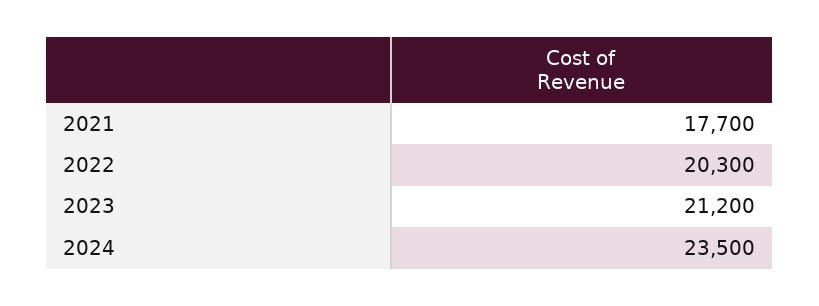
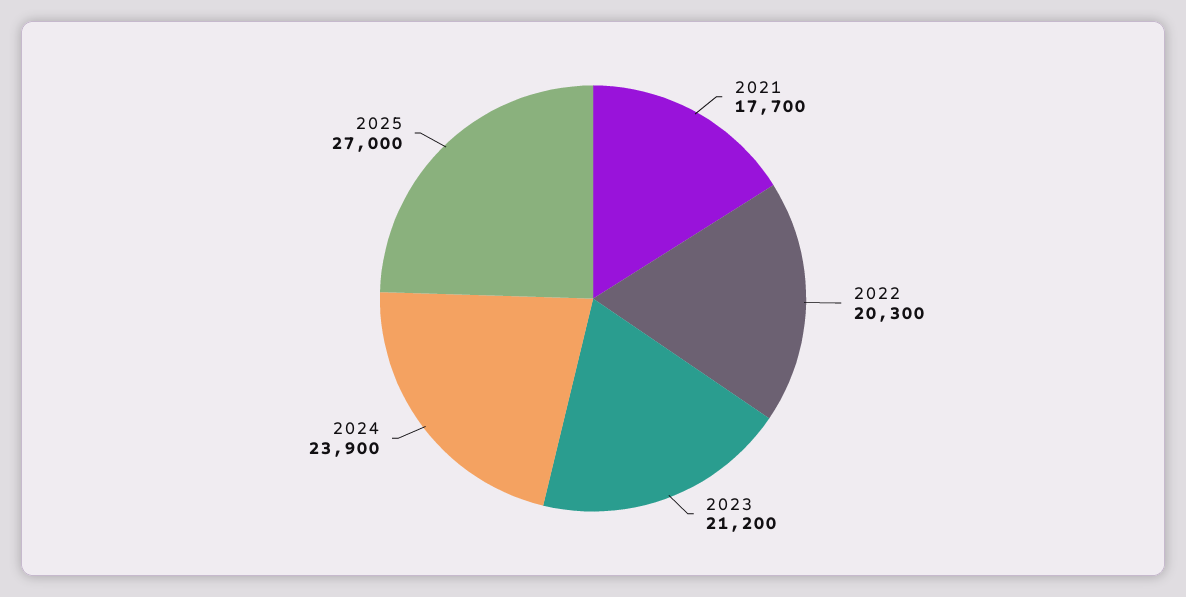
2024: 23500 -> 23900
2025: none -> 27000

